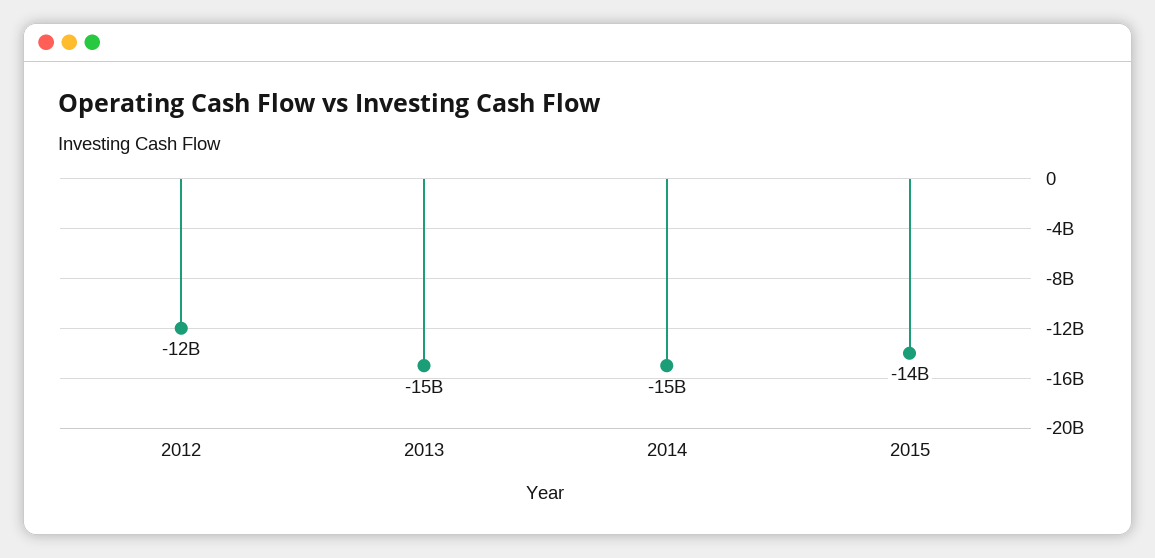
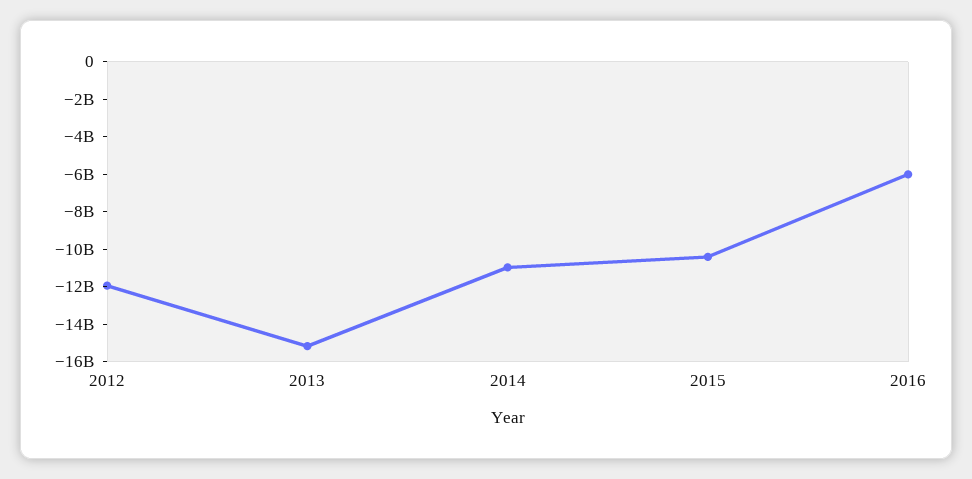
2014: -15000000000 -> -11000000000
2015: -14000000000 -> -10500000000
2016: none -> -6000000000

